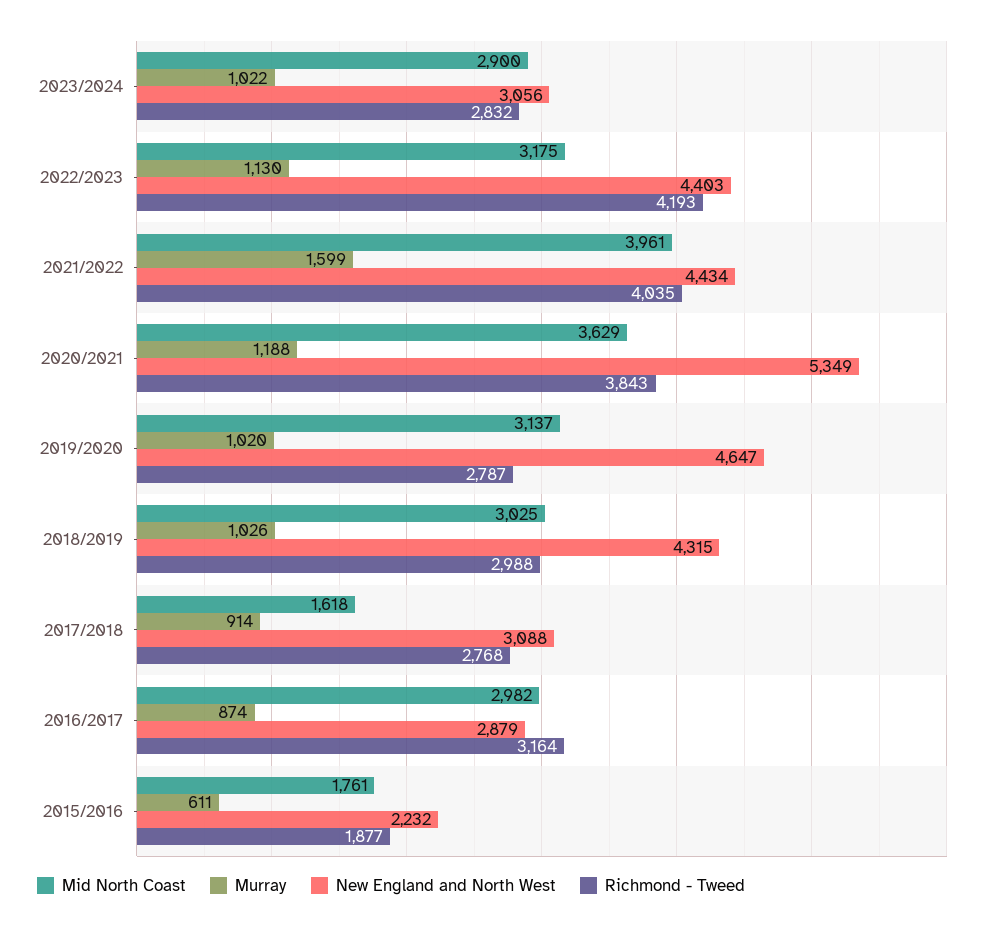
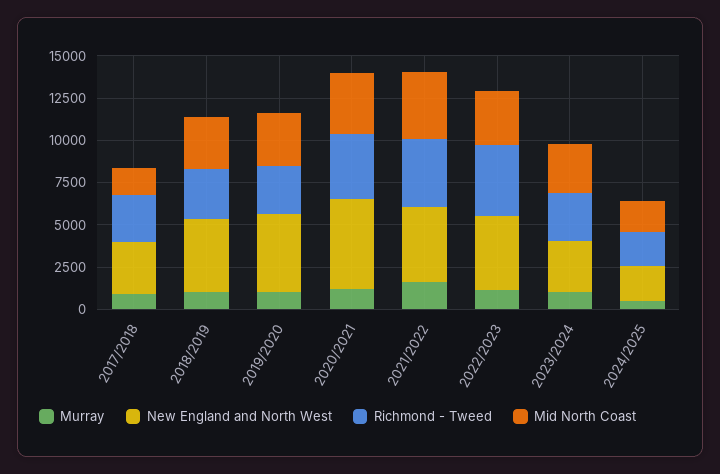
Mid North Coast, 2016/2017: 2982 -> none
Murray, 2016/2017: 874 -> none
New England and North West, 2016/2017: 2879 -> none
Richmond - Tweed, 2016/2017: 3164 -> none
Mid North Coast, 2015/2016: 1761 -> none
Murray, 2015/2016: 611 -> none
New England and North West, 2015/2016: 2232 -> none
Richmond - Tweed, 2015/2016: 1877 -> none
Murray, 2024/2025: none -> 500
New England and North West, 2024/2025: none -> 2000
Richmond - Tweed, 2024/2025: none -> 2000
Mid North Coast, 2024/2025: none -> 2000

